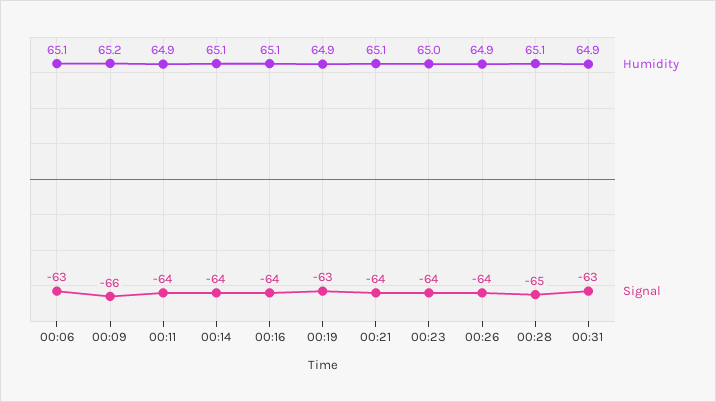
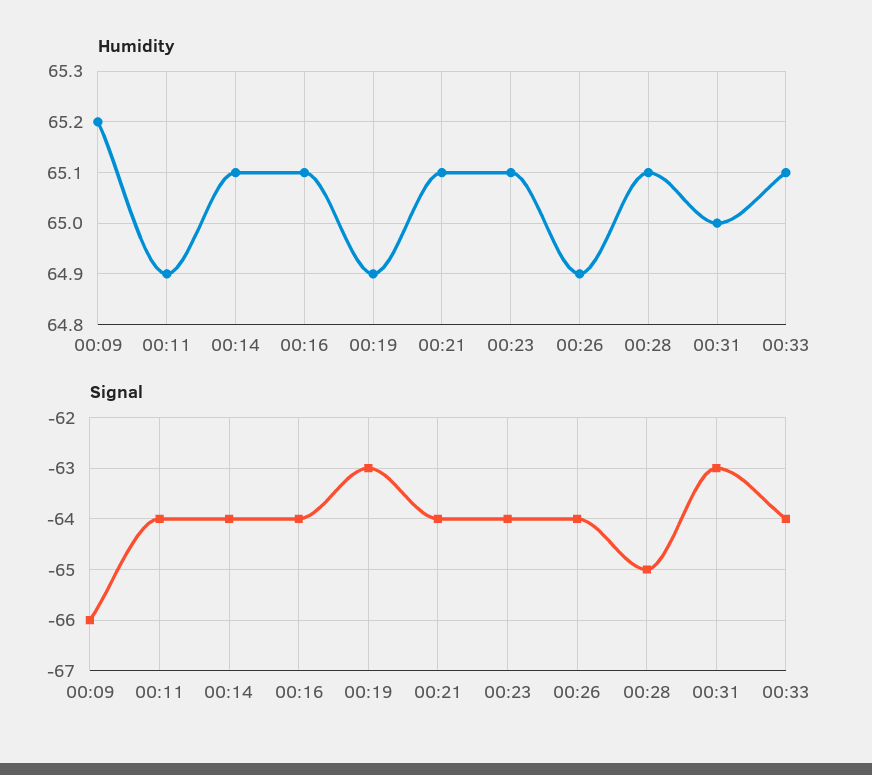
Humidity, 00:06: 65.1 -> none
Signal, 00:06: -63 -> none
Humidity, 00:23: 65 -> 65.1
Humidity, 00:31: 64.9 -> 65
Humidity, 00:33: none -> 65.1
Signal, 00:33: none -> -64

